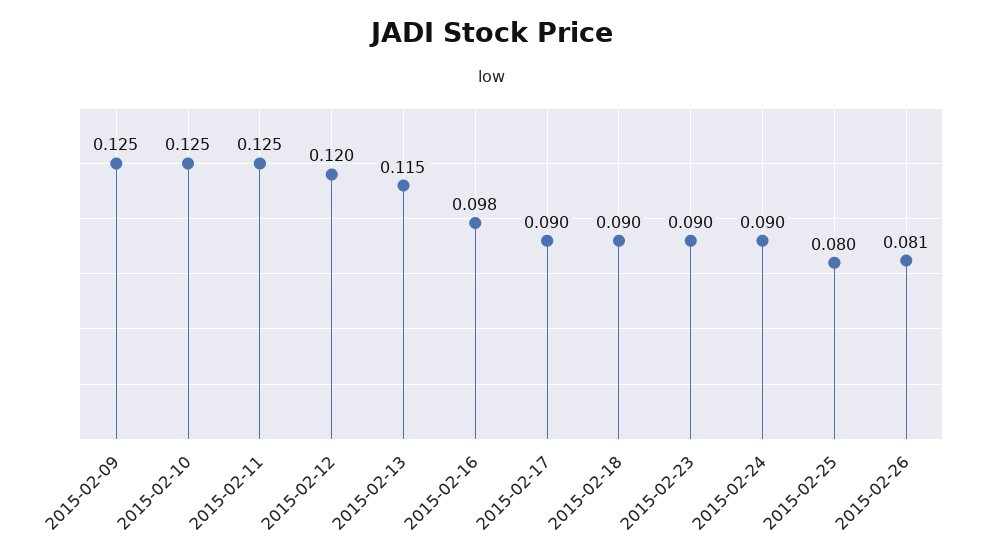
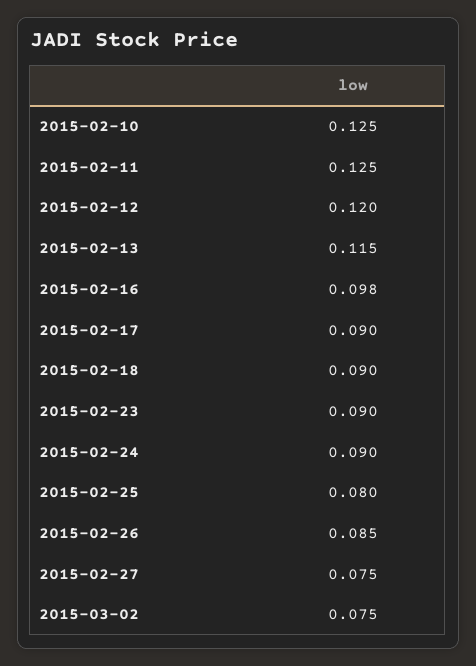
2015-02-09: 0.125 -> none
2015-02-26: 0.081 -> 0.085
2015-02-27: none -> 0.075
2015-03-02: none -> 0.075

